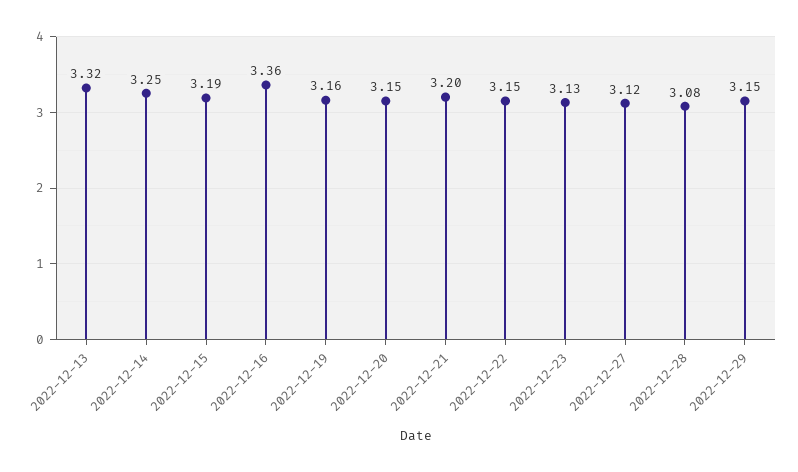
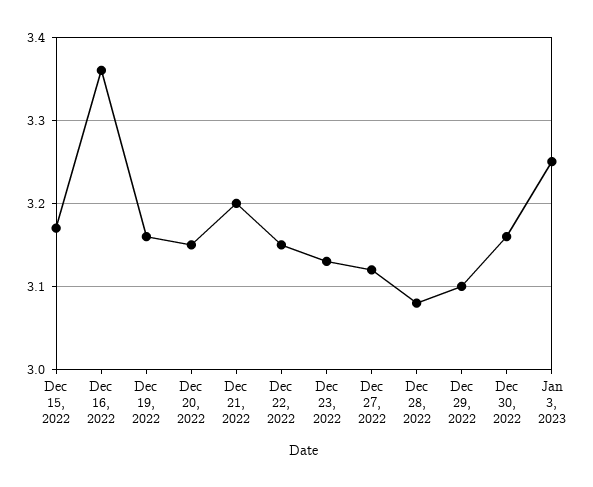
2022-12-13: 3.32 -> none
2022-12-14: 3.25 -> none
2022-12-15: 3.19 -> 3.17
2022-12-29: 3.15 -> 3.1
Dec 30, 2022: none -> 3.16
Jan 3, 2023: none -> 3.25

